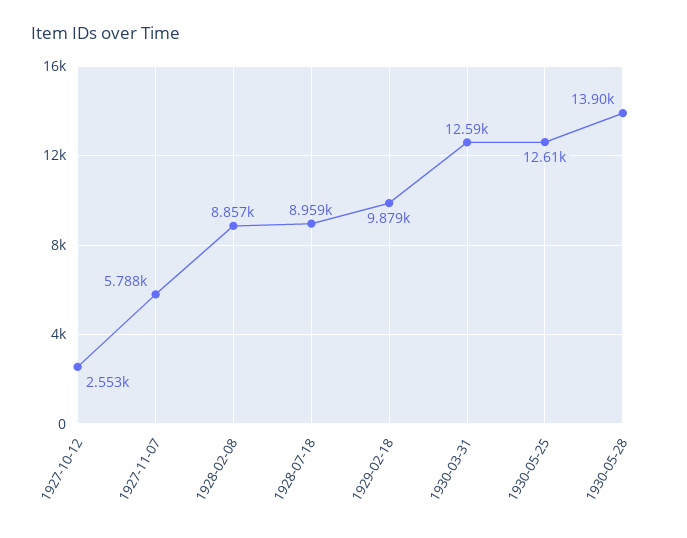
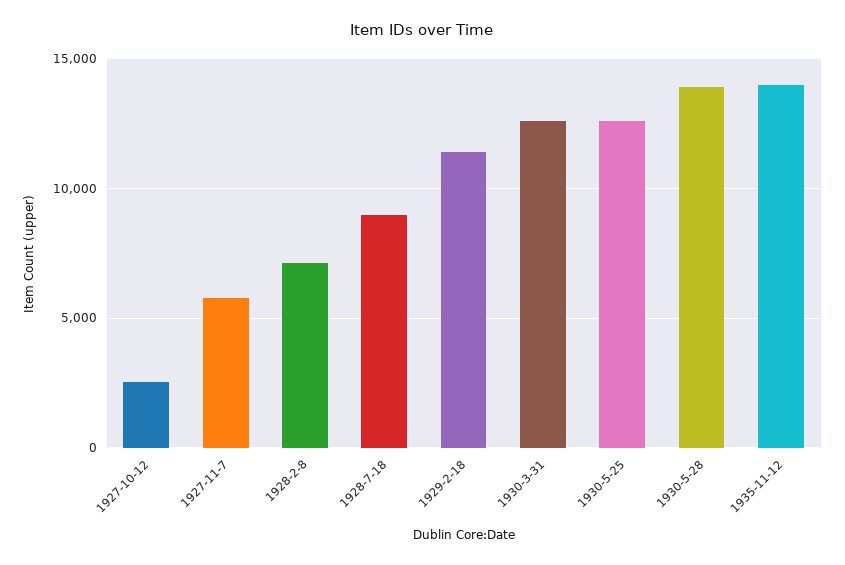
1928-02-08: 8857 -> 7000
1929-02-18: 9879 -> 11500
1935-11-12: none -> 14000

